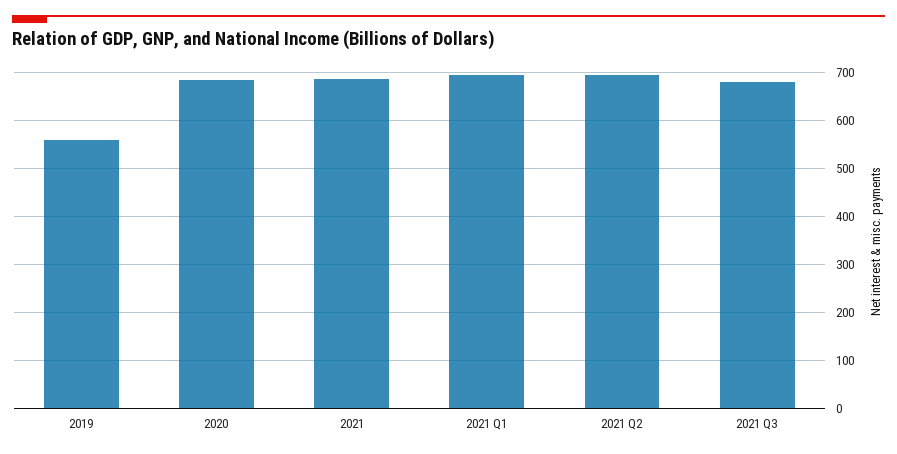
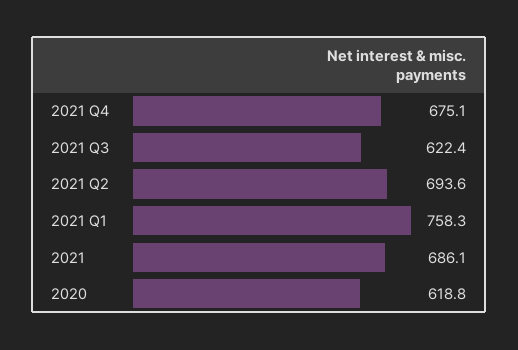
2019: 560 -> none
2020: 680 -> 618.8
2021 Q1: 700 -> 758.3
2021 Q3: 680 -> 622.4
2021 Q4: none -> 675.1

